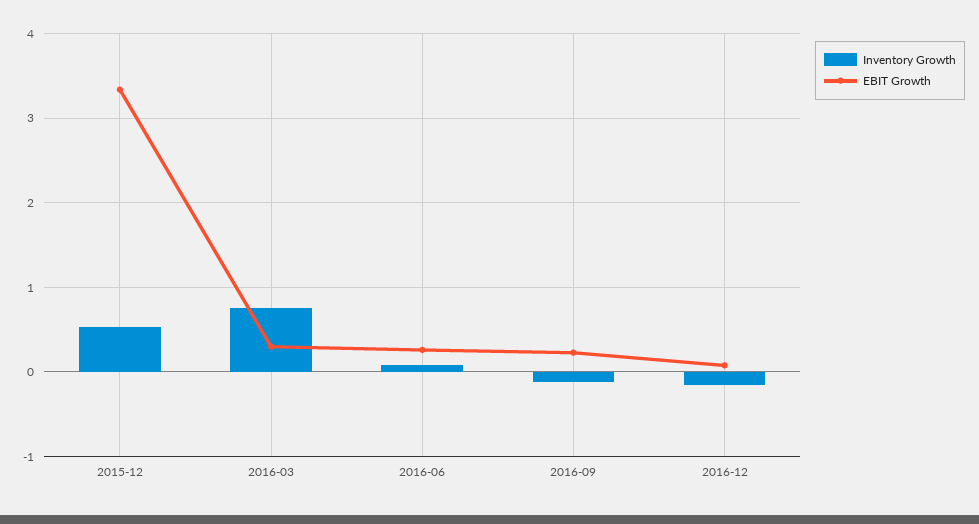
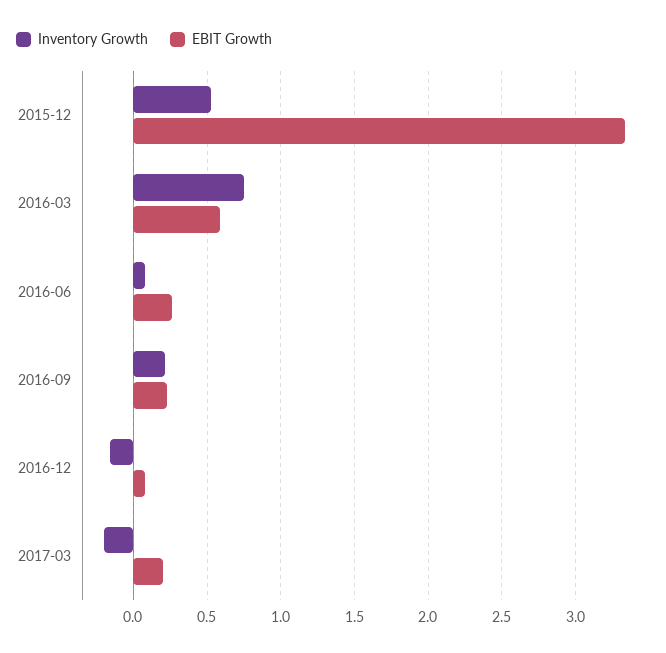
EBIT Growth, 2016-03: 0.3 -> 0.6
Inventory Growth, 2016-09: -0.1 -> 0.2
Inventory Growth, 2017-03: none -> -0.2
EBIT Growth, 2017-03: none -> 0.2

